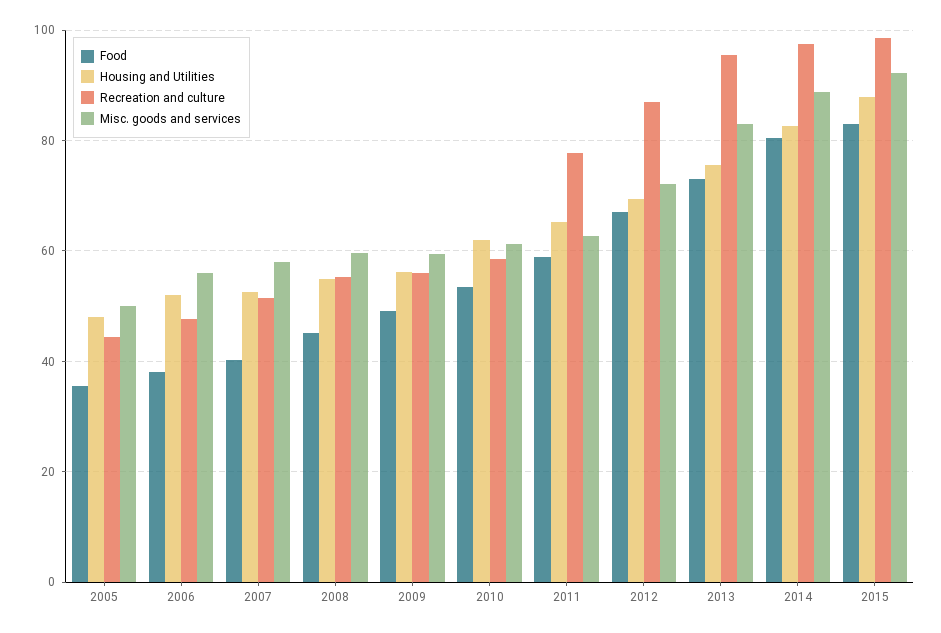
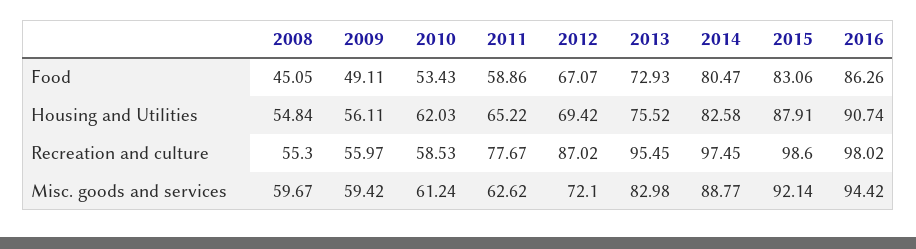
Food, 2005: 36 -> none
Housing and Utilities, 2005: 48 -> none
Recreation and culture, 2005: 44 -> none
Misc. goods and services, 2005: 50 -> none
Food, 2006: 38 -> none
Housing and Utilities, 2006: 52 -> none
Recreation and culture, 2006: 48 -> none
Misc. goods and services, 2006: 56 -> none
Food, 2007: 40 -> none
Housing and Utilities, 2007: 52 -> none
Recreation and culture, 2007: 52 -> none
Misc. goods and services, 2007: 58 -> none
Food, 2016: none -> 86.26
Housing and Utilities, 2016: none -> 90.74
Recreation and culture, 2016: none -> 98.02
Misc. goods and services, 2016: none -> 94.42

